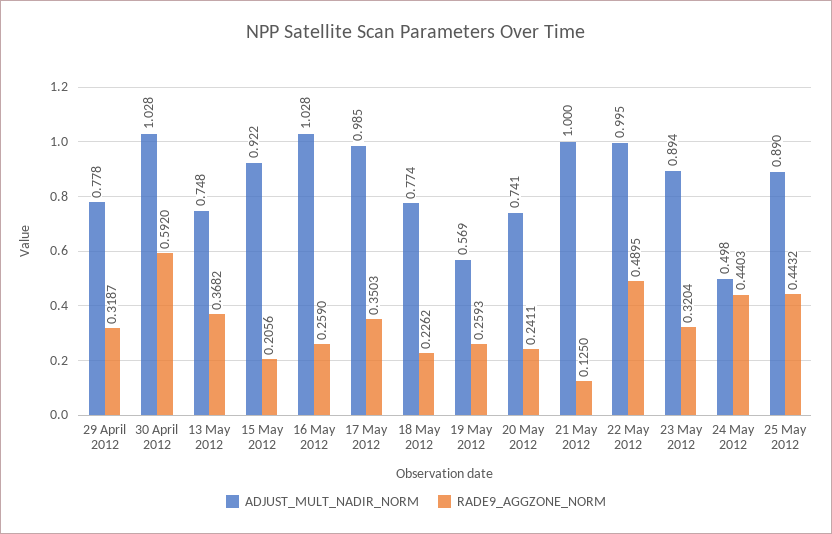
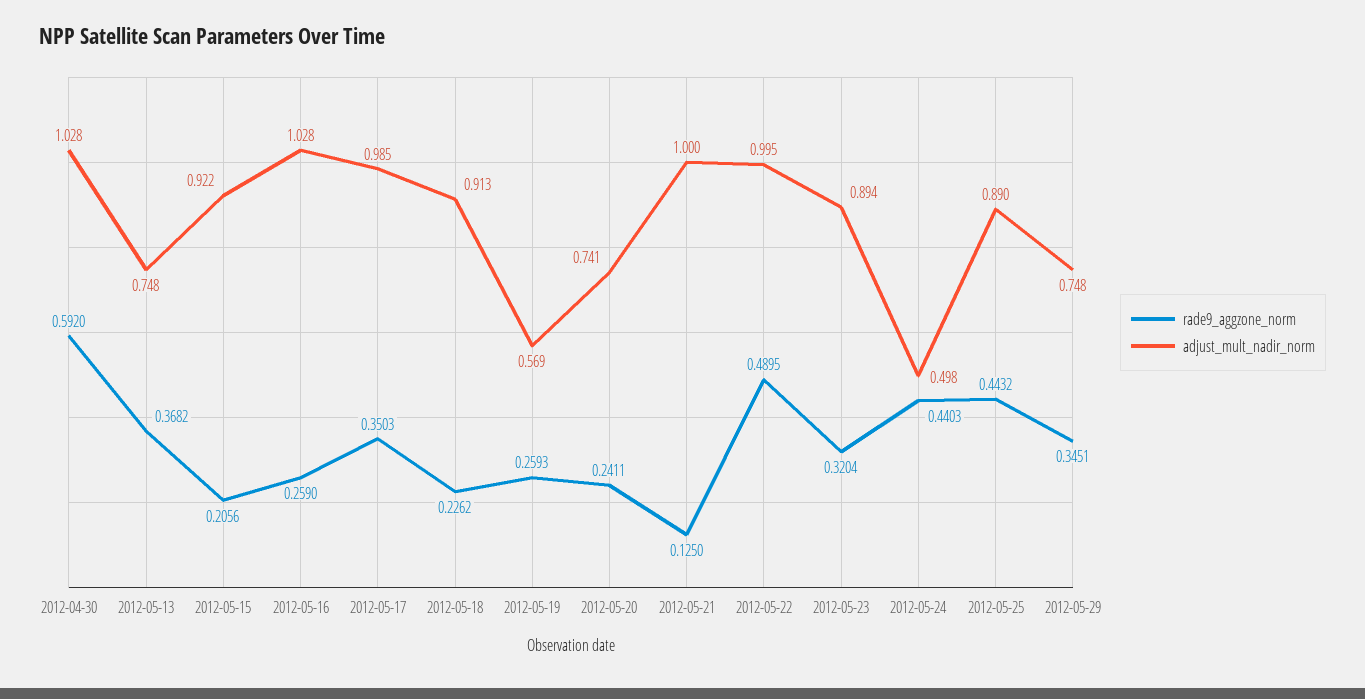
ADJUST_MULT_NADIR_NORM, 29 April 2012: 0.778 -> none
RADE9_AGGZONE_NORM, 29 April 2012: 0.3187 -> none
ADJUST_MULT_NADIR_NORM, 18 May 2012: 0.774 -> 0.913
RADE9_AGGZONE_NORM, 2012-05-29: none -> 0.3451
ADJUST_MULT_NADIR_NORM, 2012-05-29: none -> 0.748

